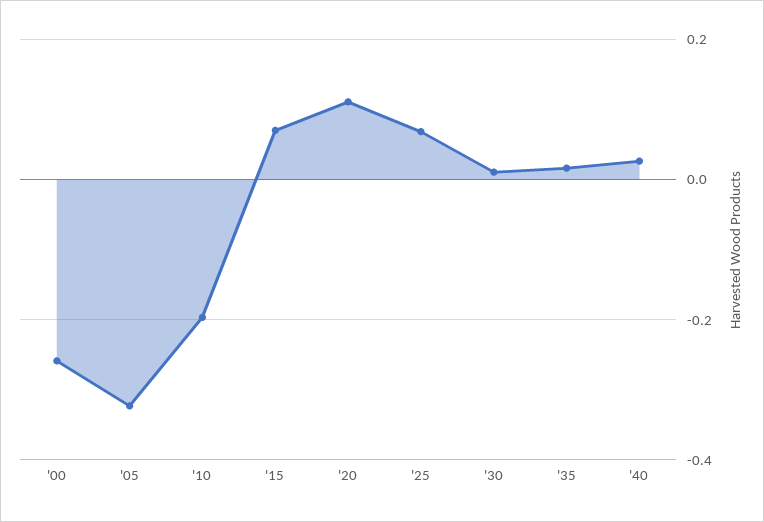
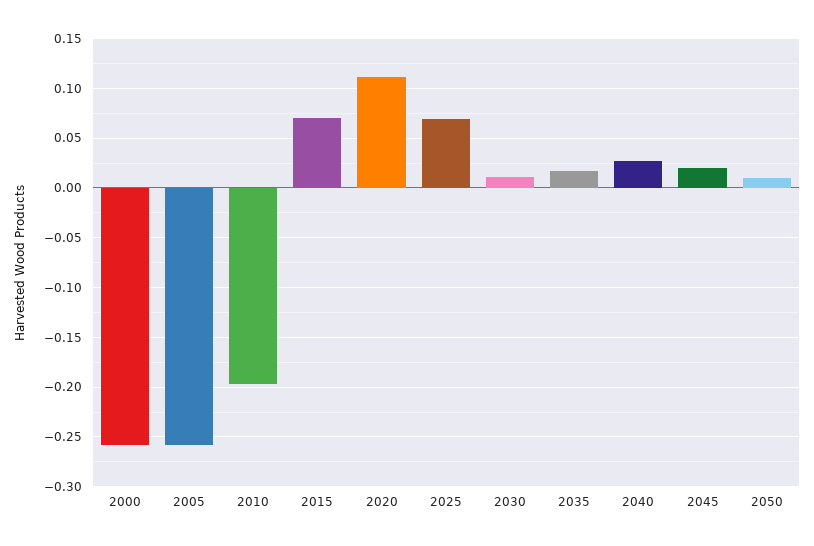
'05: -0.32 -> -0.26
2045: none -> 0.02
2050: none -> 0.01

